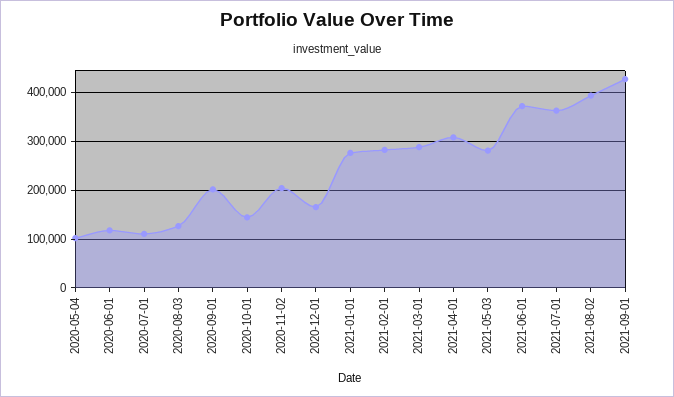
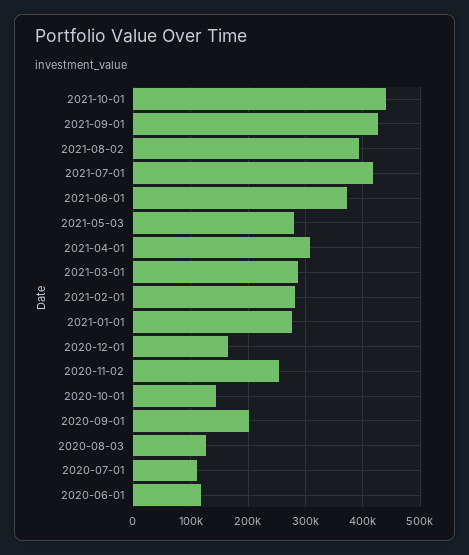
2020-05-04: 100000 -> none
2020-11-02: 200000 -> 260000
2021-07-01: 360000 -> 420000
2021-10-01: none -> 440000

